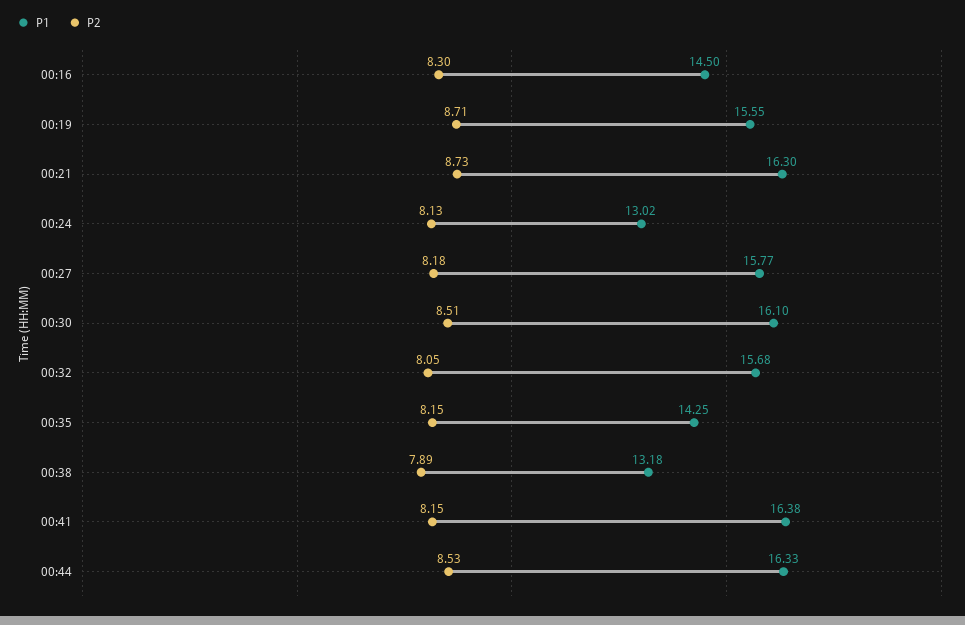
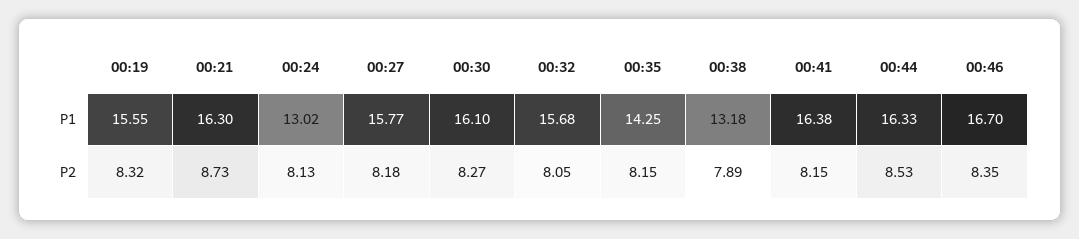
P1, 00:16: 14.5 -> none
P2, 00:16: 8.3 -> none
P2, 00:19: 8.71 -> 8.32
P2, 00:30: 8.51 -> 8.27
P1, 00:46: none -> 16.7
P2, 00:46: none -> 8.35

